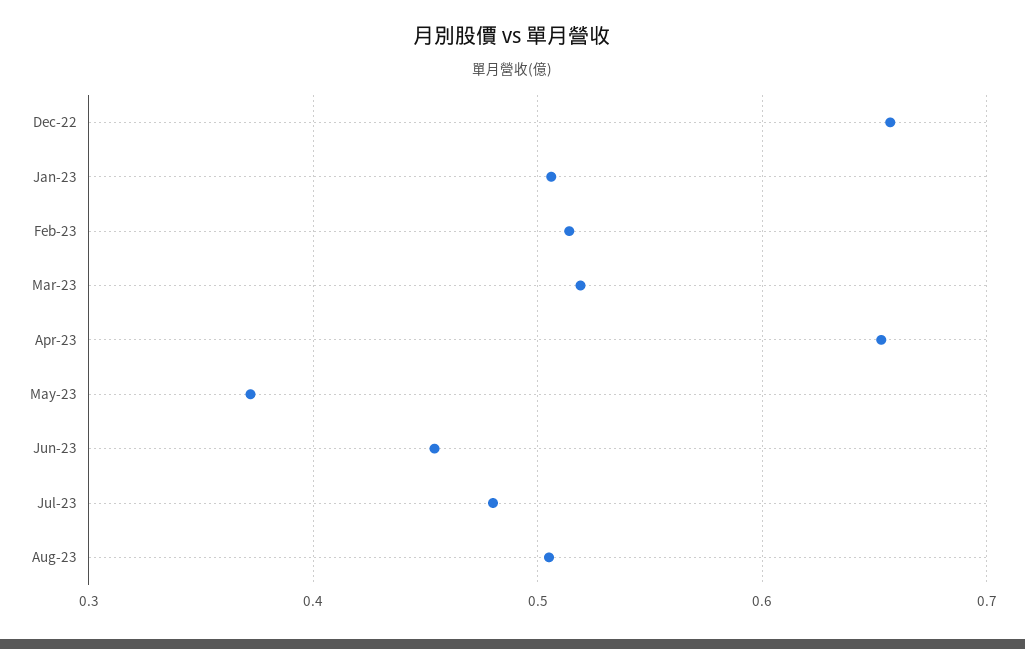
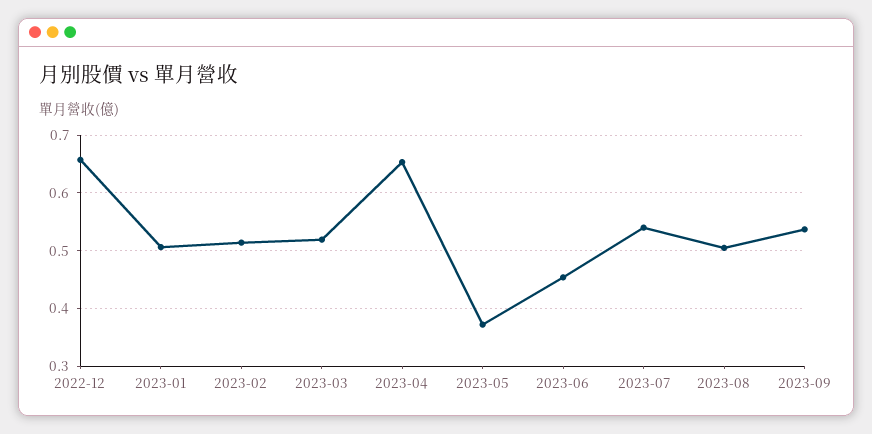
Jul-23: 0.48 -> 0.54
2023-09: none -> 0.54

